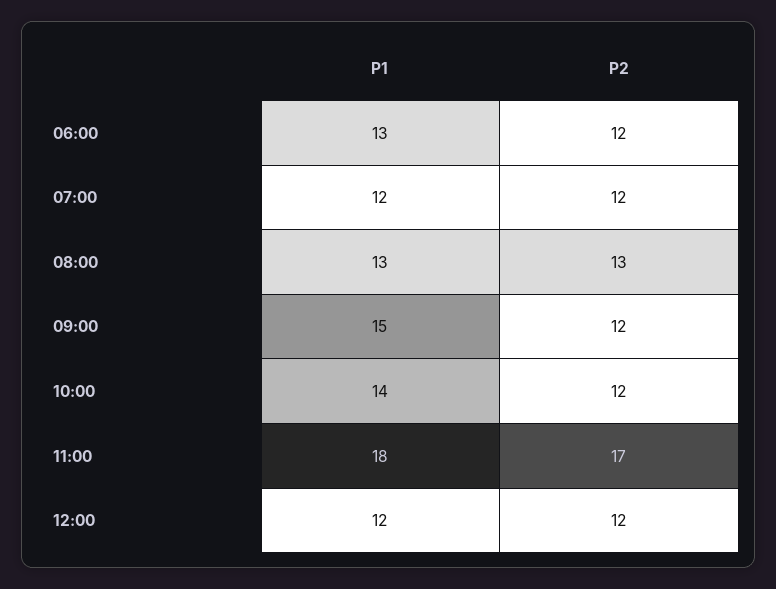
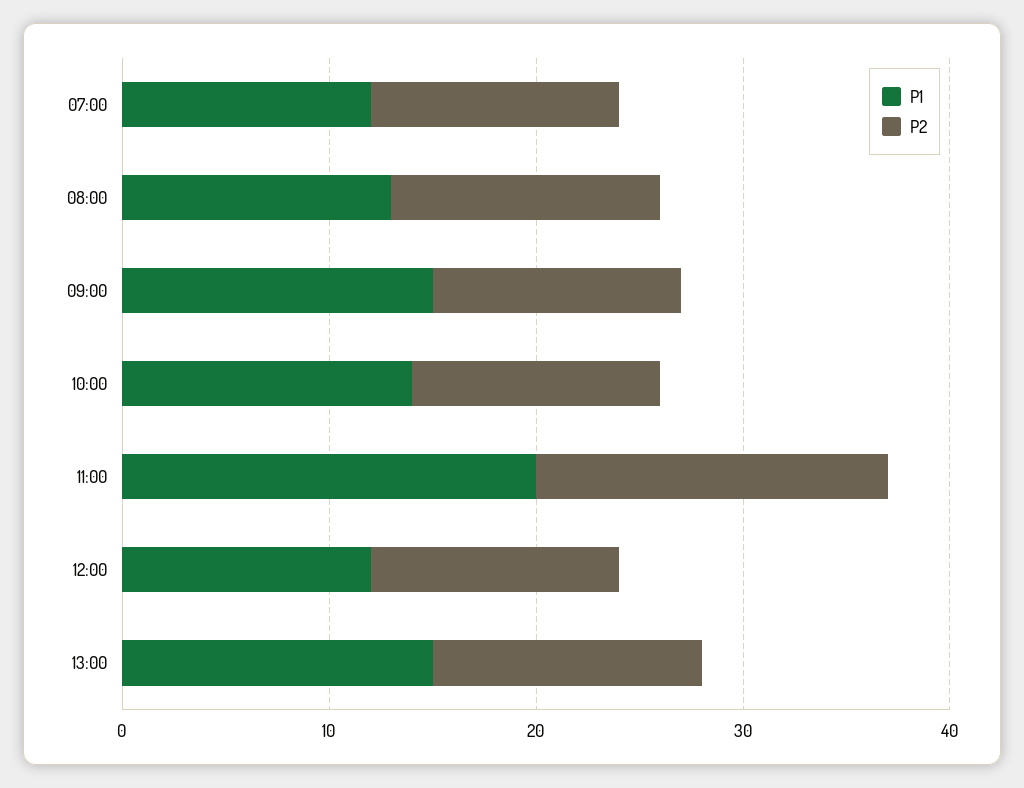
P1, 06:00: 13 -> none
P2, 06:00: 12 -> none
P1, 11:00: 18 -> 20
P1, 13:00: none -> 15
P2, 13:00: none -> 13

